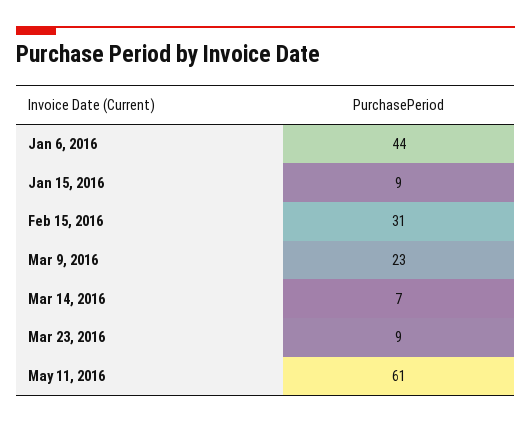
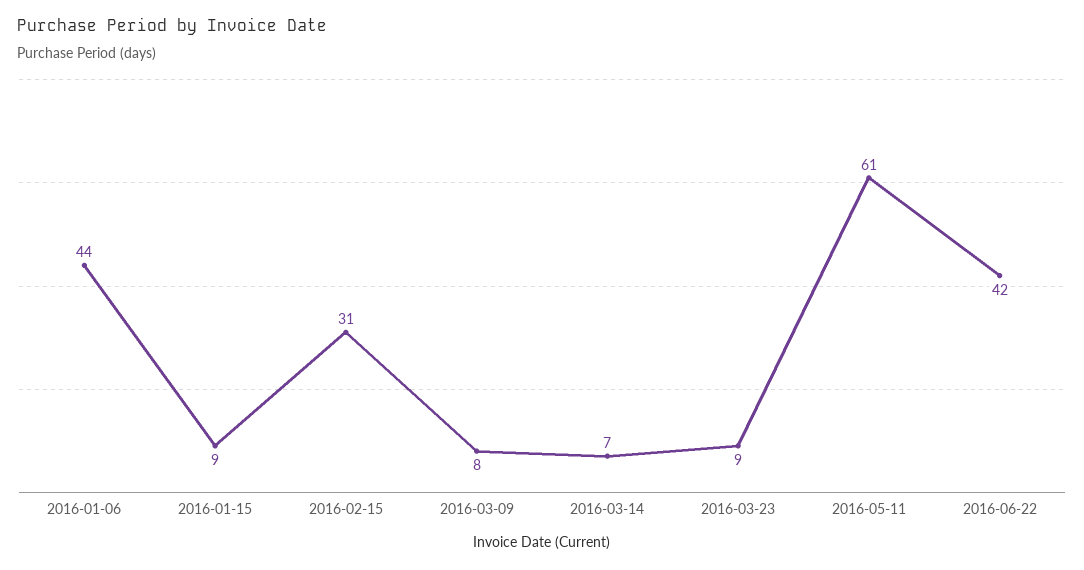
Mar 9, 2016: 23 -> 8
2016-06-22: none -> 42

